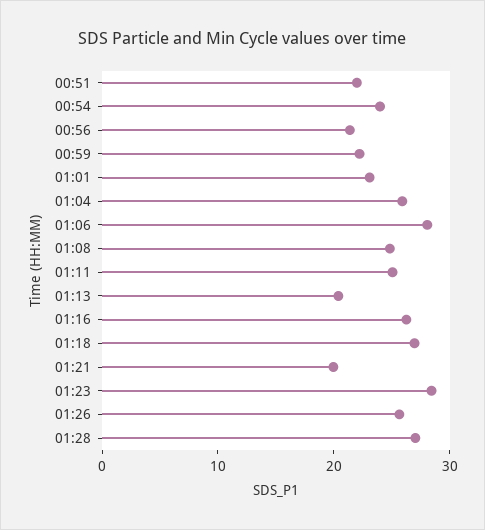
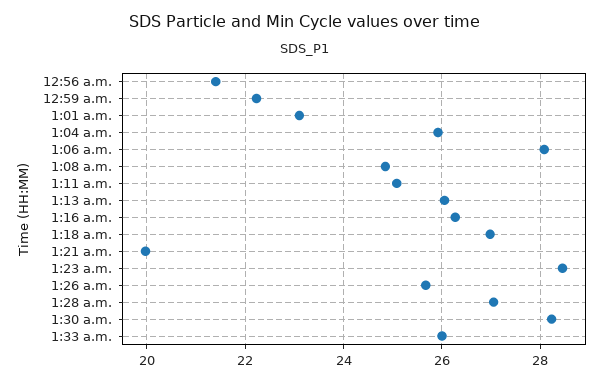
00:51: 22 -> none
00:54: 24 -> none
01:13: 20 -> 26
1:30 a.m.: none -> 28.2
1:33 a.m.: none -> 26

